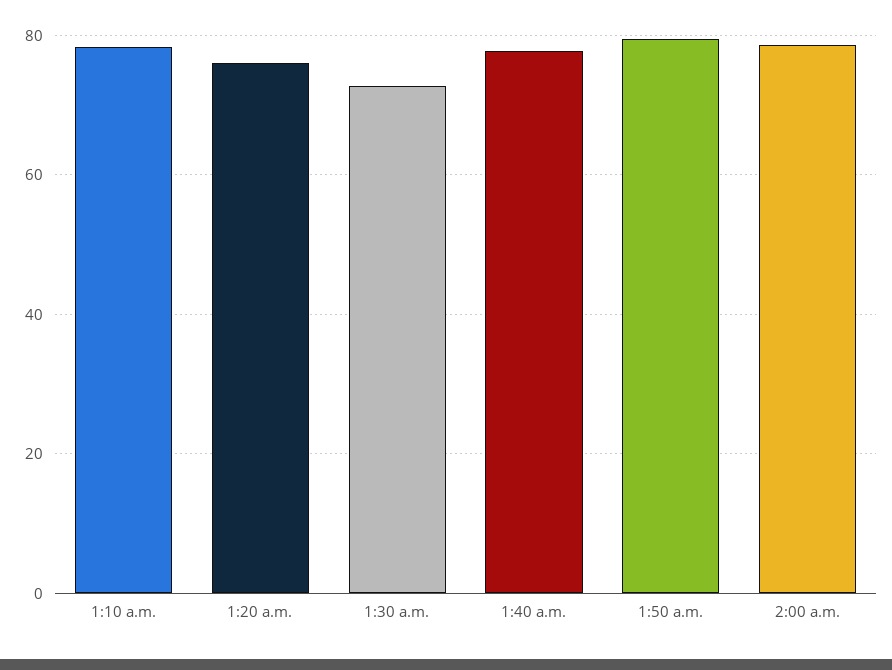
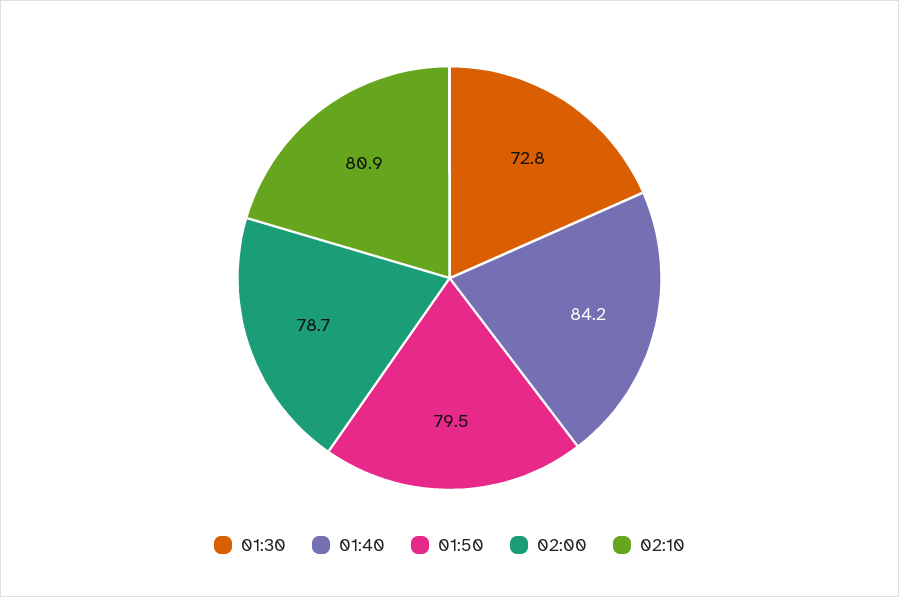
1:10 a.m.: 78 -> none
1:20 a.m.: 76 -> none
1:40 a.m.: 78 -> 84.2
02:10: none -> 80.9

